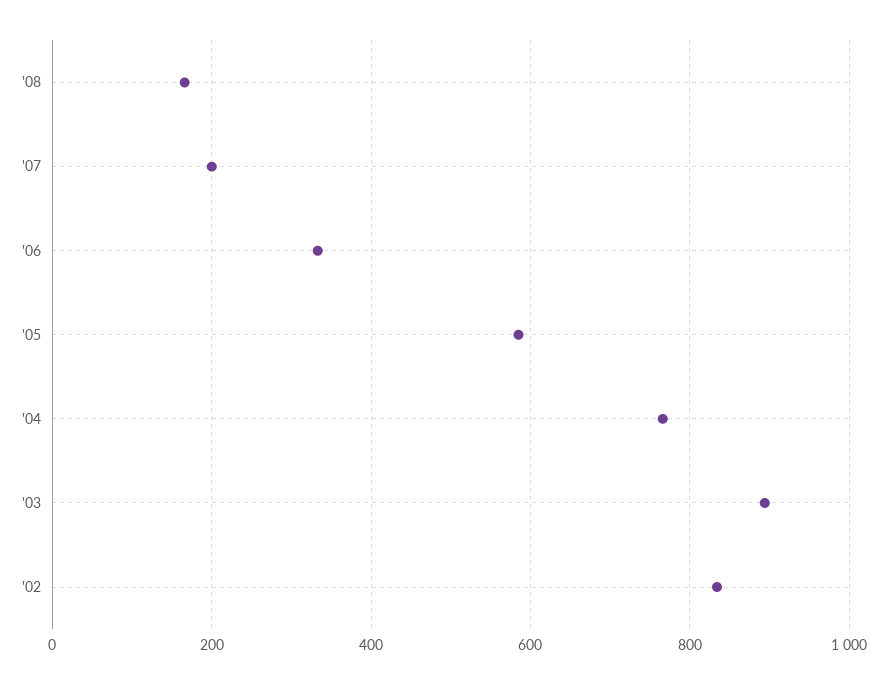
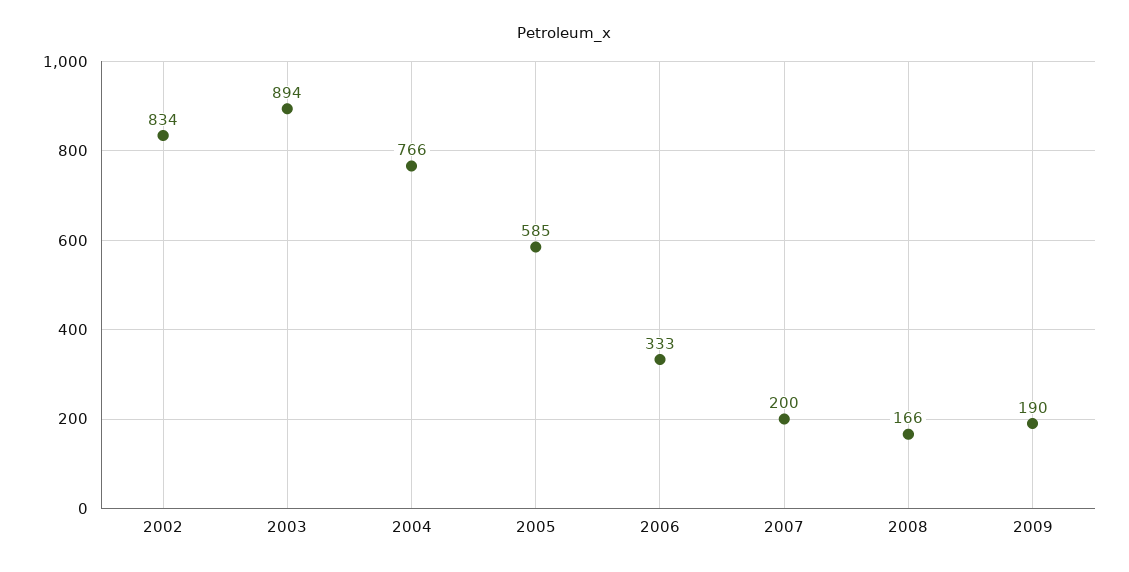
2009: none -> 190

